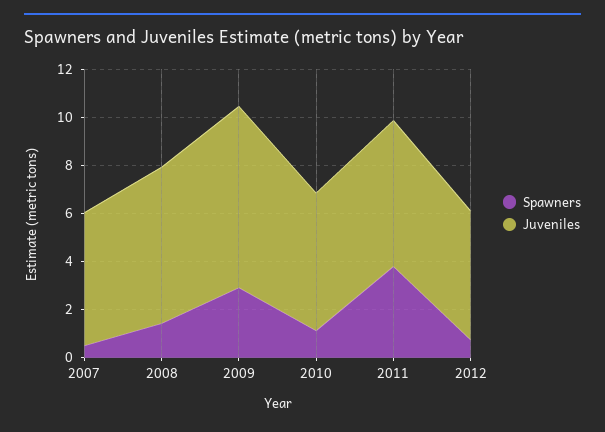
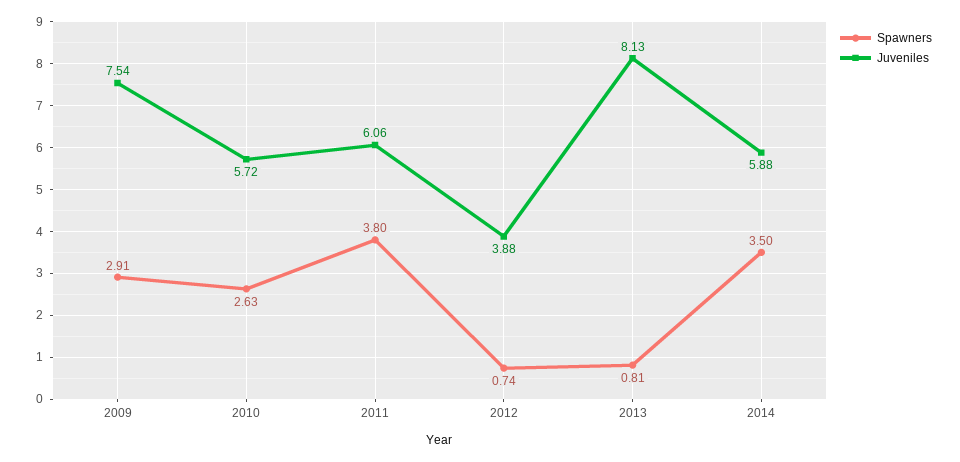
Spawners, 2007: 0.5 -> none
Juveniles, 2007: 5.5 -> none
Spawners, 2008: 1.5 -> none
Juveniles, 2008: 6.5 -> none
Spawners, 2010: 1 -> 2.63
Juveniles, 2012: 5.5 -> 3.88
Spawners, 2013: none -> 0.81
Juveniles, 2013: none -> 8.13
Spawners, 2014: none -> 3.5
Juveniles, 2014: none -> 5.88

